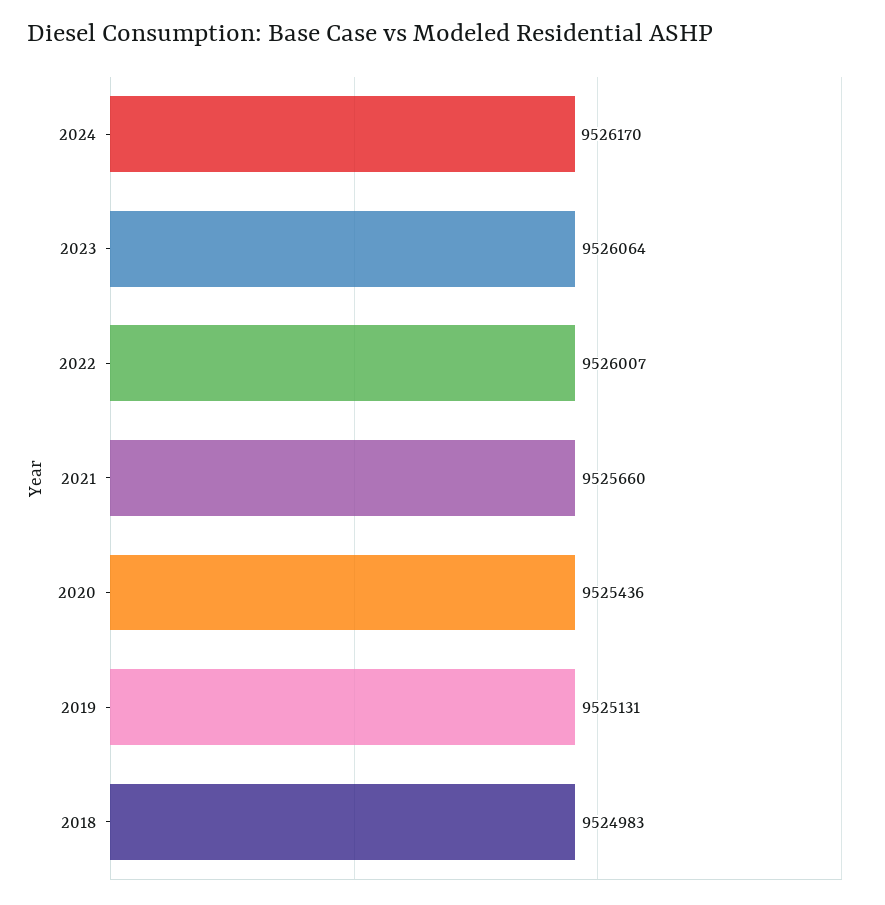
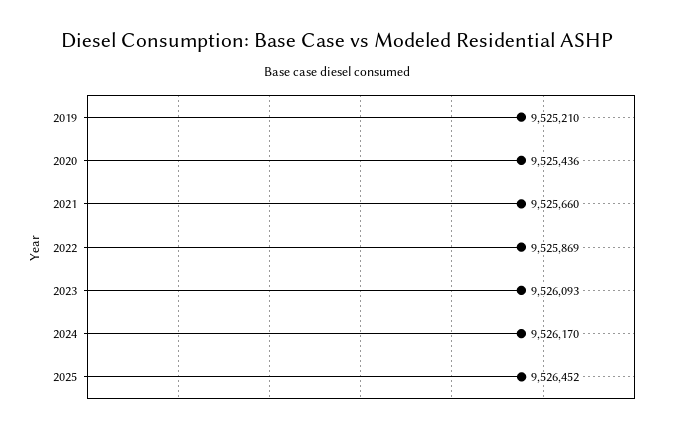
2023: 9526064 -> 9526093
2022: 9526007 -> 9525869
2019: 9525131 -> 9525210
2018: 9524983 -> none
2025: none -> 9526452

